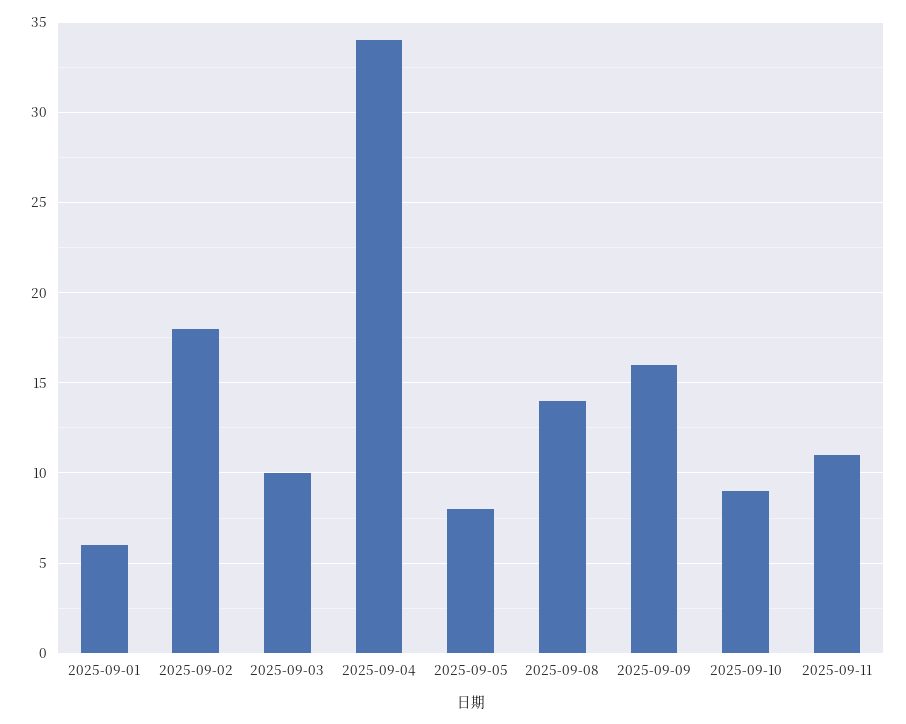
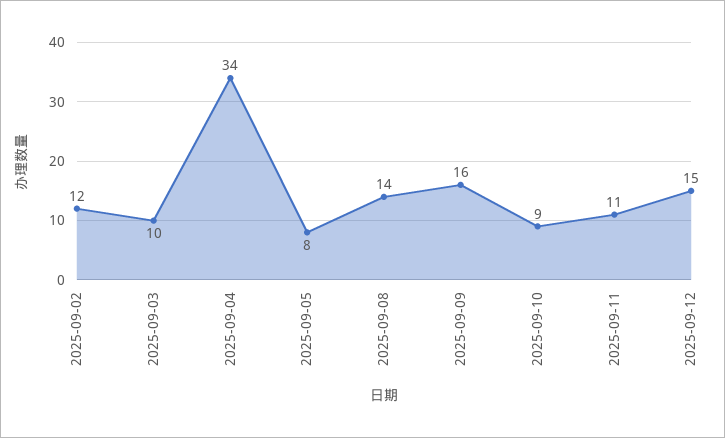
2025-09-01: 6 -> none
2025-09-02: 18 -> 12
2025-09-12: none -> 15

